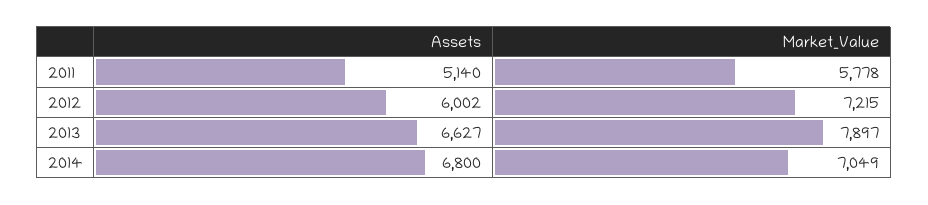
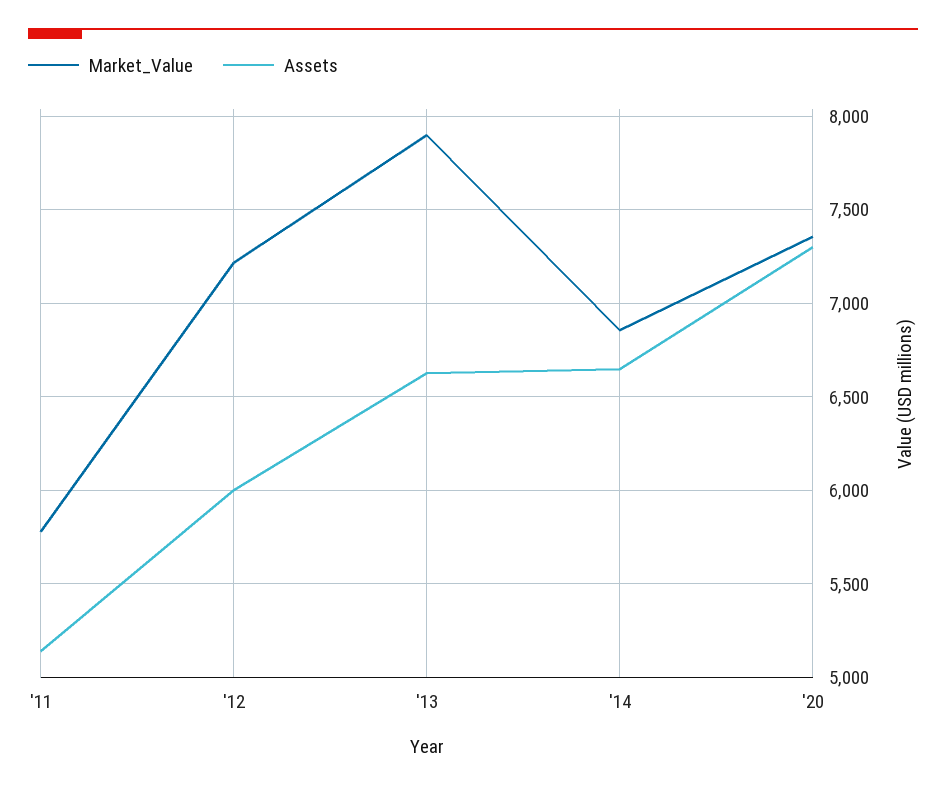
Assets, 2014: 6800 -> 6650
Market_Value, 2014: 7049 -> 6850
Market_Value, '20: none -> 7350
Assets, '20: none -> 7300

